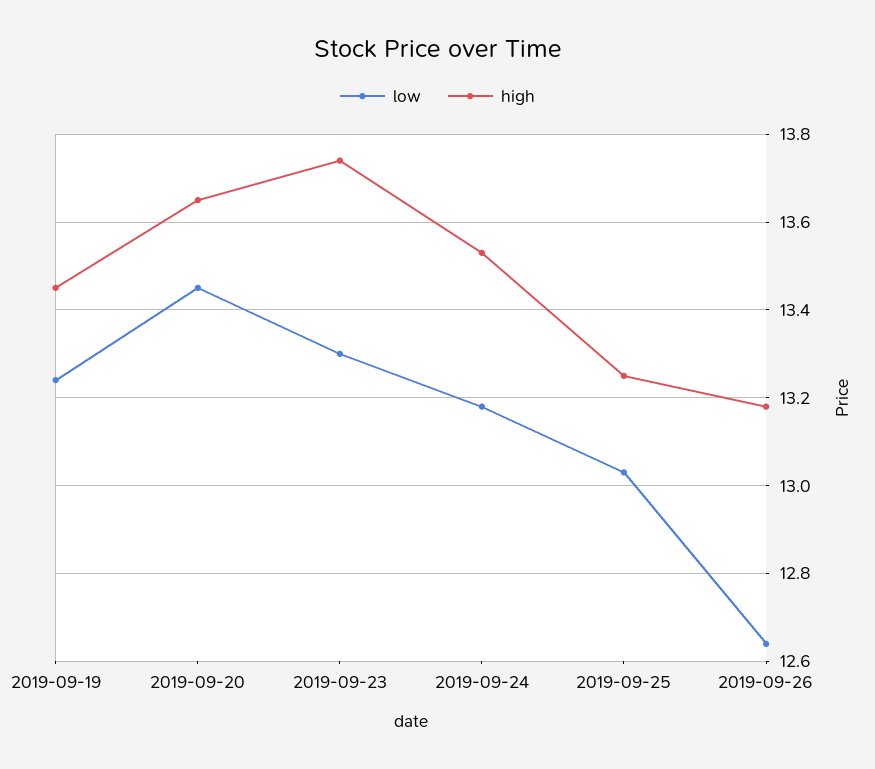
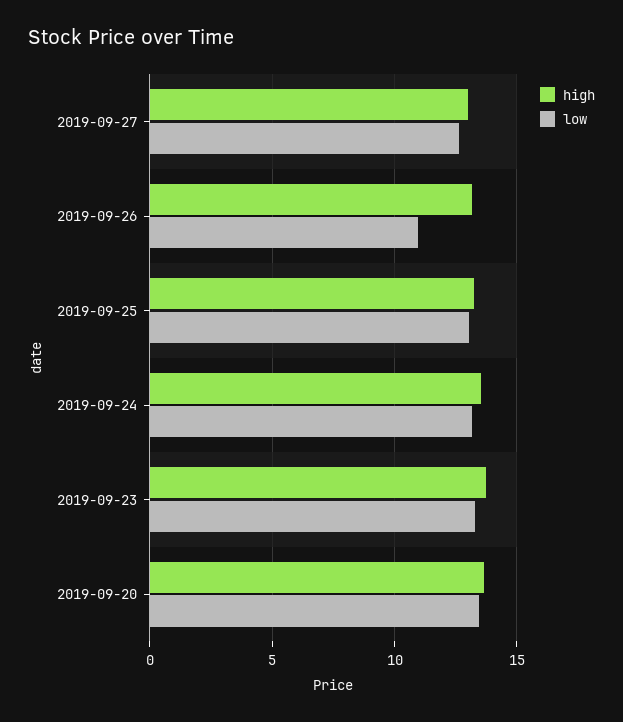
low, 2019-09-19: 13.25 -> none
high, 2019-09-19: 13.45 -> none
low, 2019-09-26: 12.65 -> 11
high, 2019-09-27: none -> 13
low, 2019-09-27: none -> 12.5

